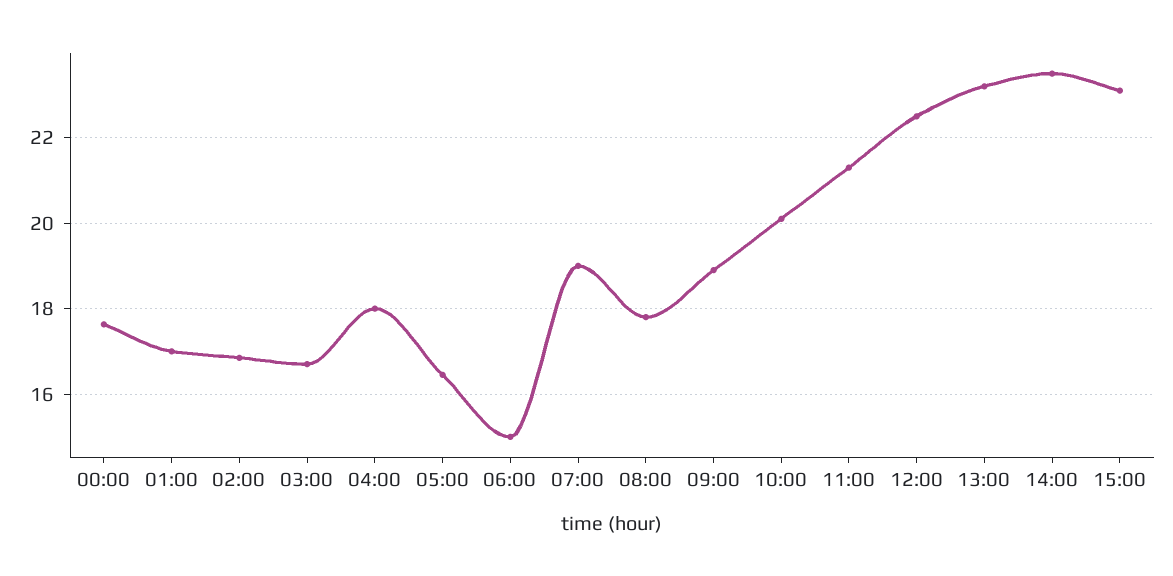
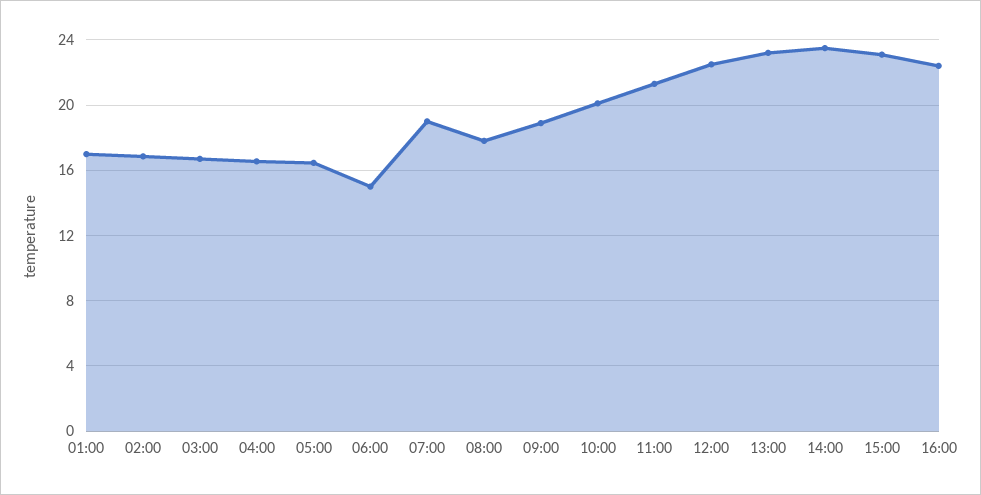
00:00: 17.6 -> none
04:00: 18 -> 16.5
16:00: none -> 22.5

